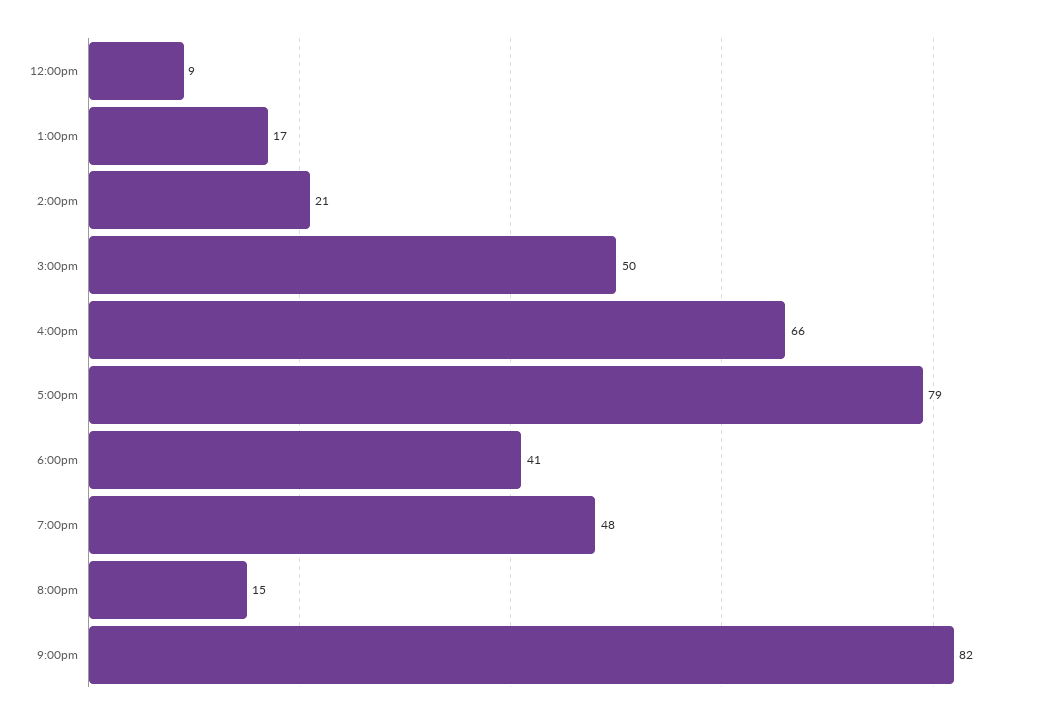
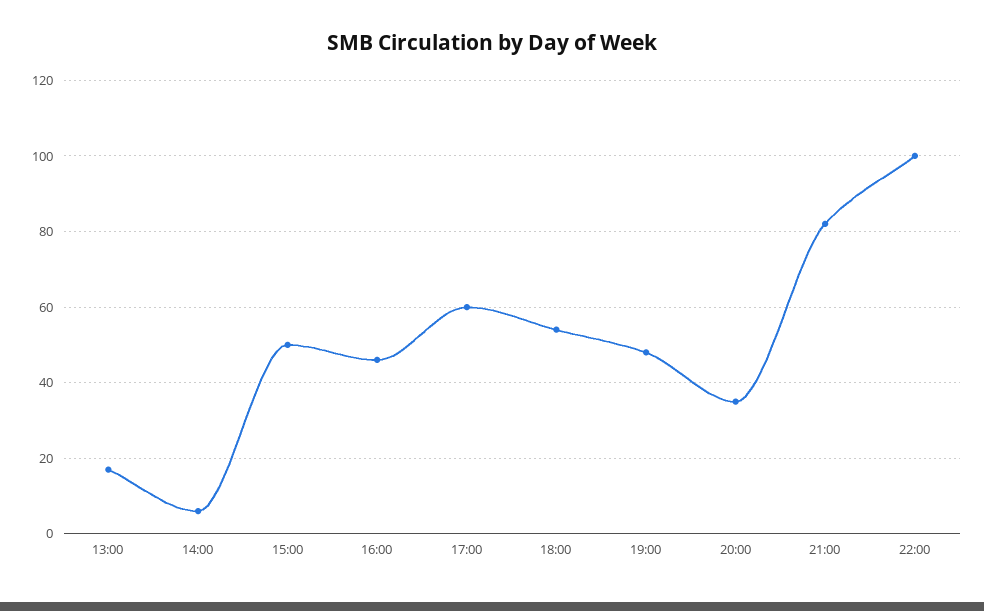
12:00pm: 9 -> none
2:00pm: 21 -> 5
4:00pm: 66 -> 45
5:00pm: 79 -> 60
6:00pm: 41 -> 55
8:00pm: 15 -> 35
22:00: none -> 100

